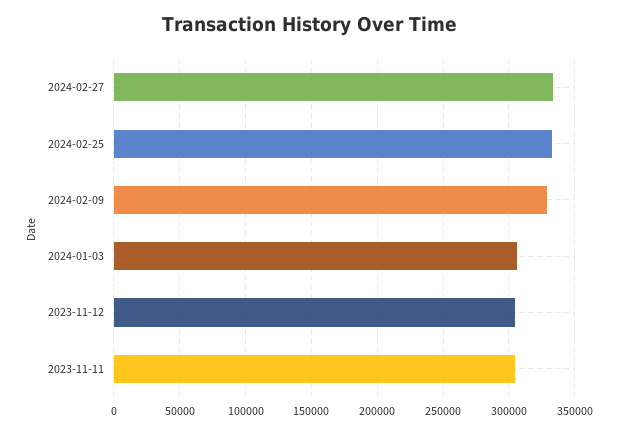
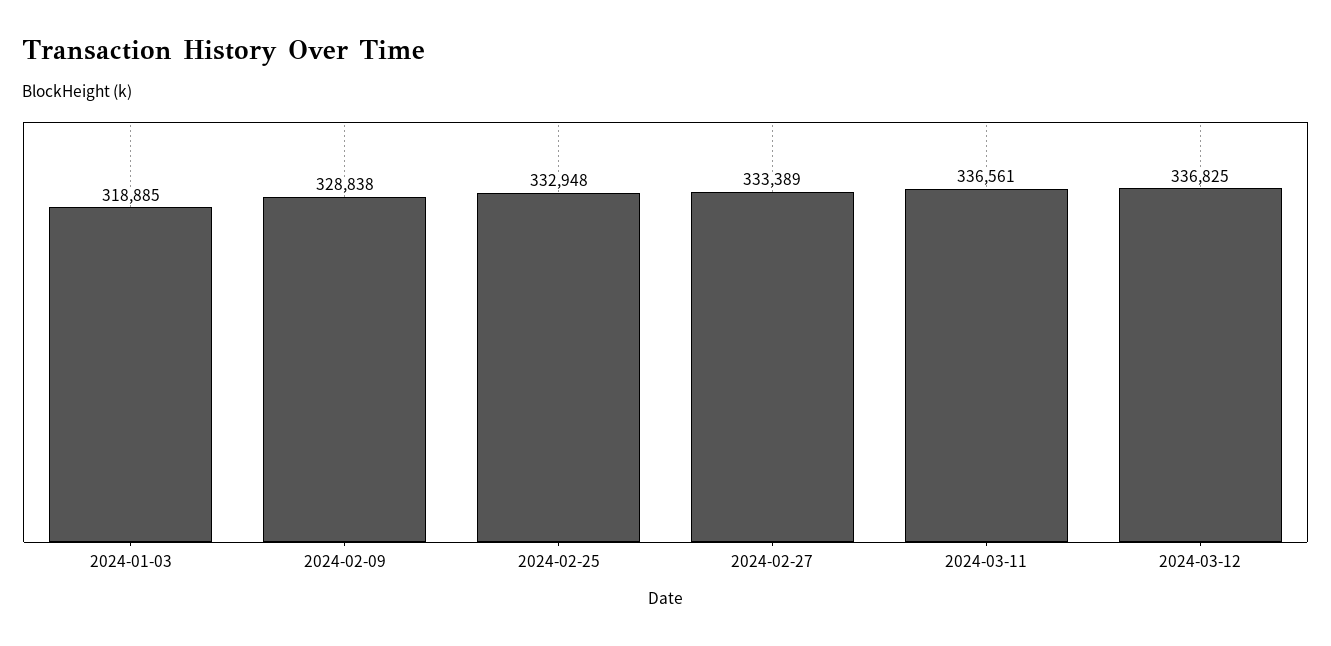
2024-01-03: 305000 -> 318885
2023-11-12: 305000 -> none
2023-11-11: 305000 -> none
2024-03-11: none -> 336561
2024-03-12: none -> 336825

